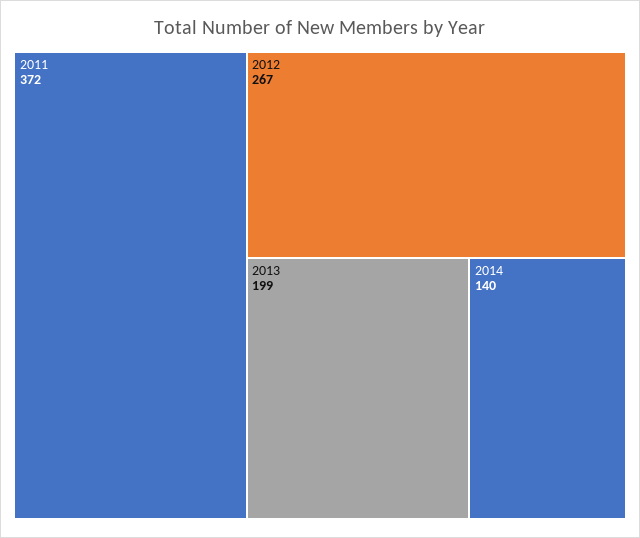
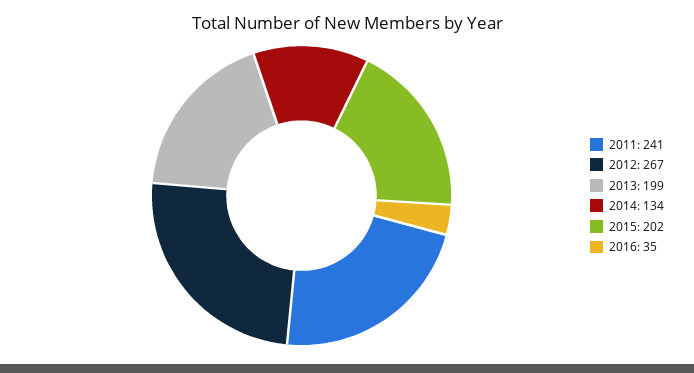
2011: 372 -> 241
2014: 140 -> 134
2015: none -> 202
2016: none -> 35

